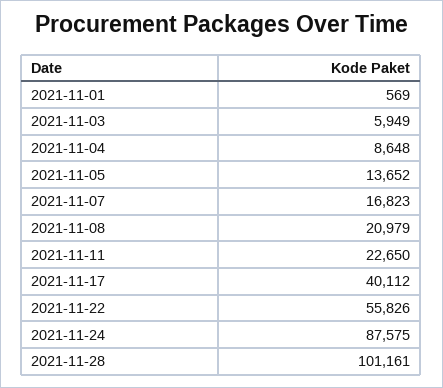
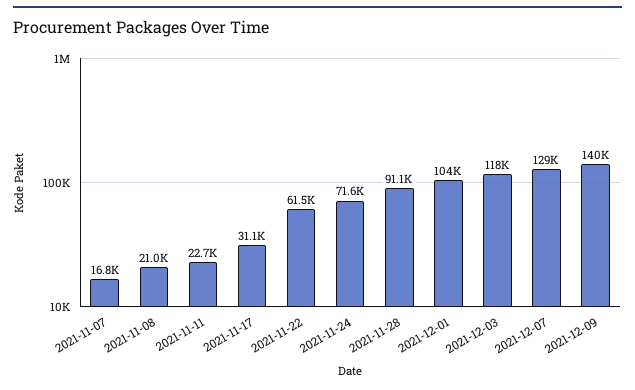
2021-11-01: 569 -> none
2021-11-03: 5949 -> none
2021-11-04: 8648 -> none
2021-11-05: 13652 -> none
2021-11-17: 40112 -> 31100
2021-11-22: 55826 -> 61500
2021-11-24: 87575 -> 71600
2021-11-28: 101161 -> 91100
2021-12-01: none -> 104000
2021-12-03: none -> 118000
2021-12-07: none -> 129000
2021-12-09: none -> 140000

